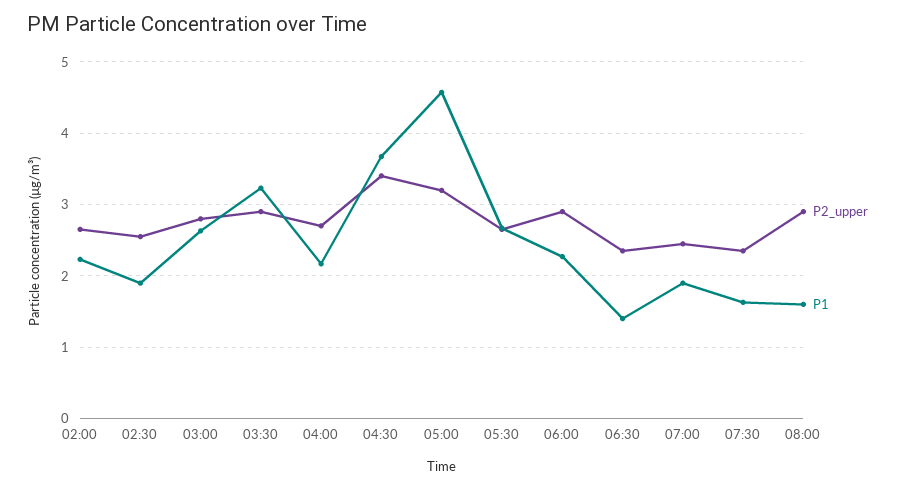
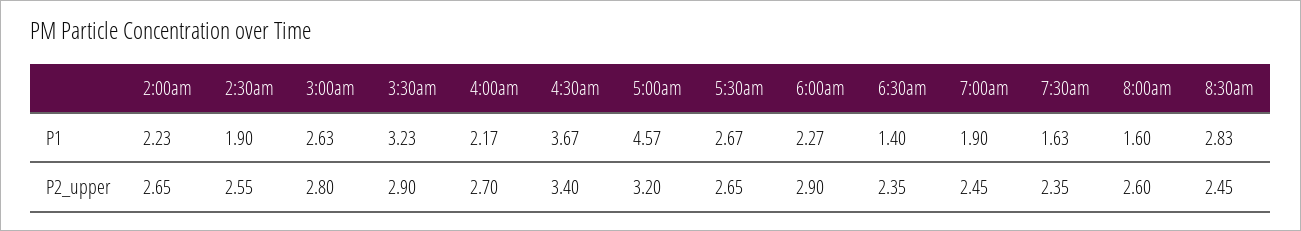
P2_upper, 08:00: 2.9 -> 2.6
P1, 8:30am: none -> 2.83
P2_upper, 8:30am: none -> 2.45

